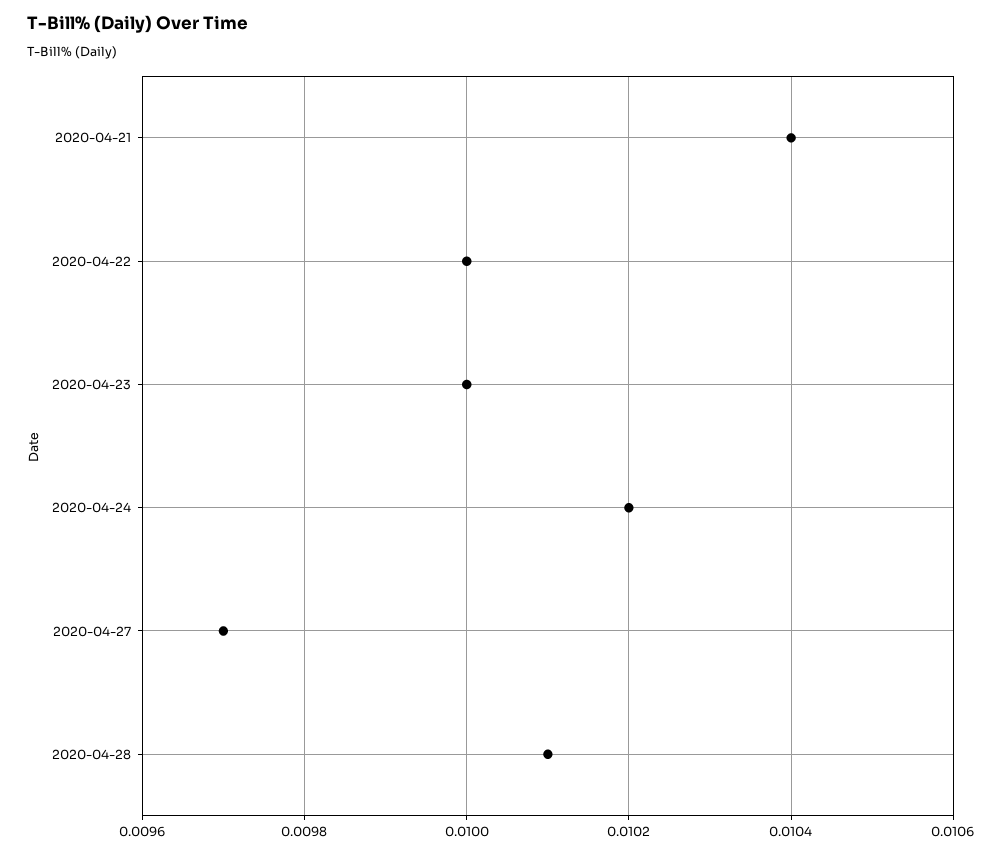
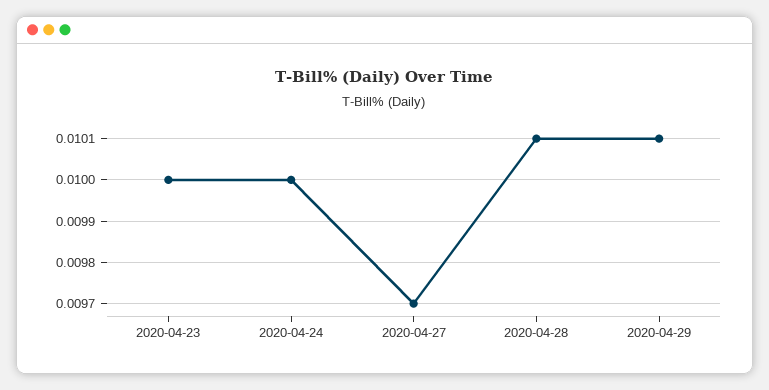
2020-04-21: 0.0104 -> none
2020-04-22: 0.01 -> none
2020-04-24: 0.0102 -> 0.01
2020-04-29: none -> 0.0101

